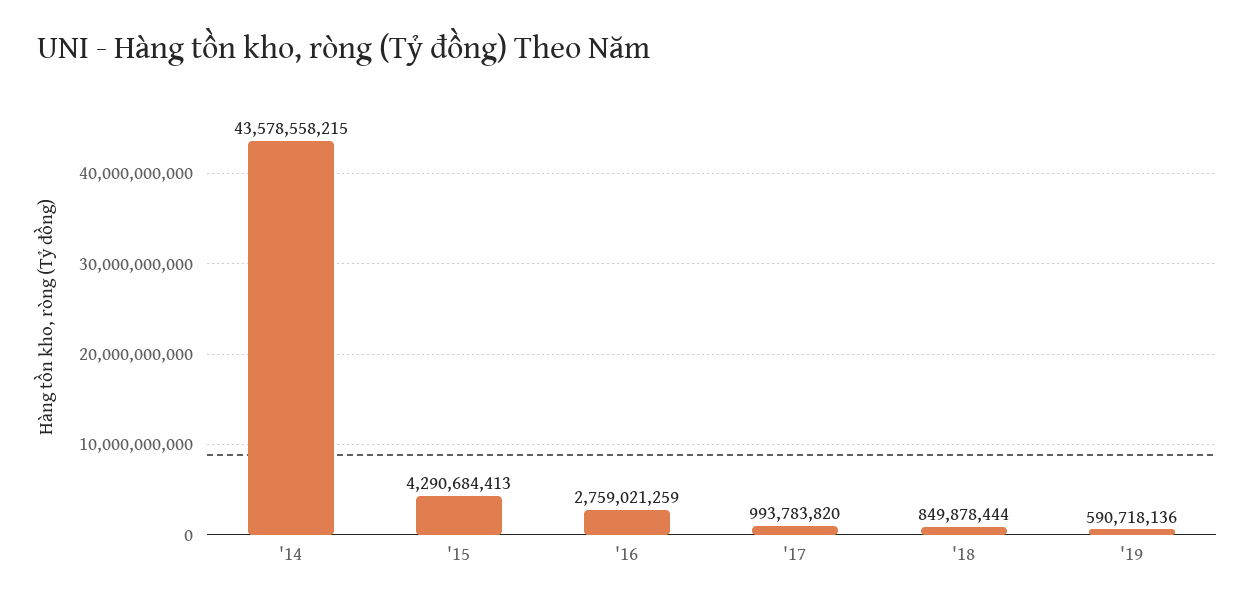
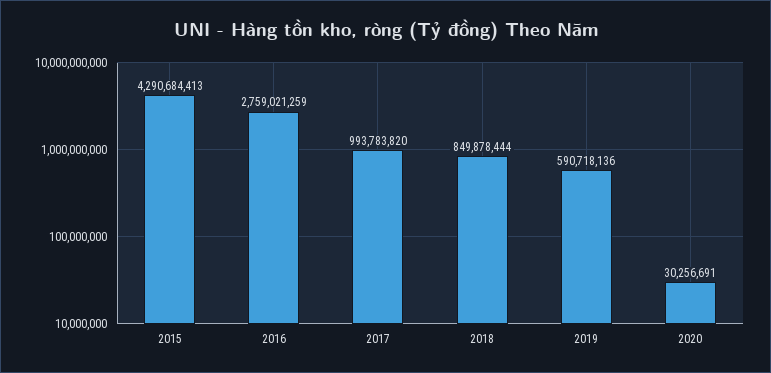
'14: 43578558215 -> none
2020: none -> 30256691

